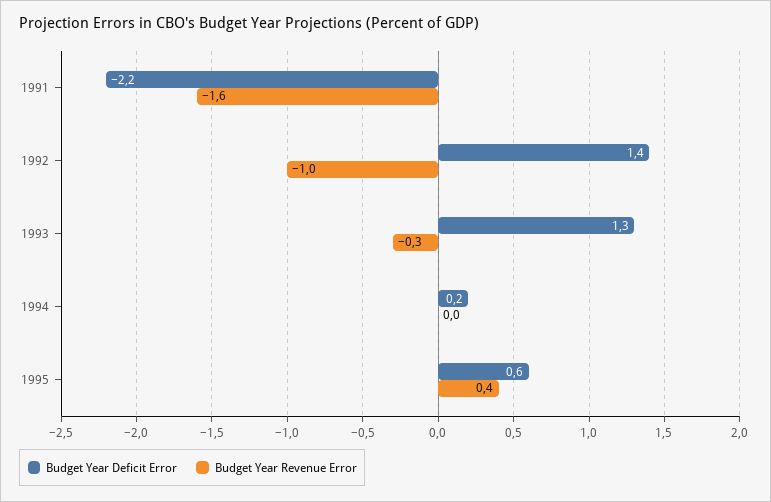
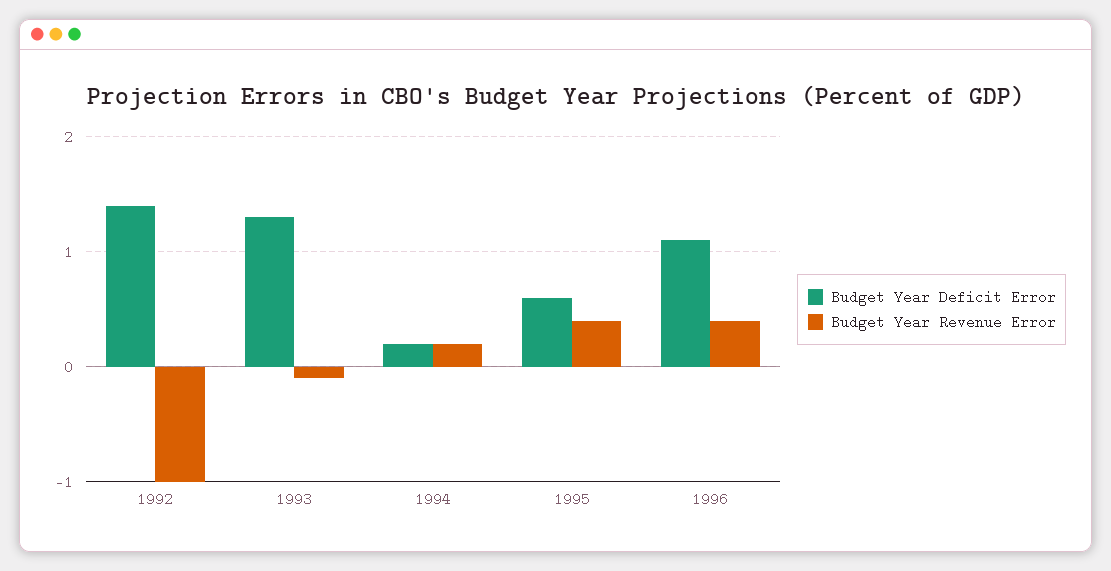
Budget Year Deficit Error, 1991: -2.2 -> none
Budget Year Revenue Error, 1991: -1.6 -> none
Budget Year Revenue Error, 1993: -0.3 -> -0.1
Budget Year Revenue Error, 1994: 0 -> 0.2
Budget Year Deficit Error, 1996: none -> 1.1
Budget Year Revenue Error, 1996: none -> 0.4

